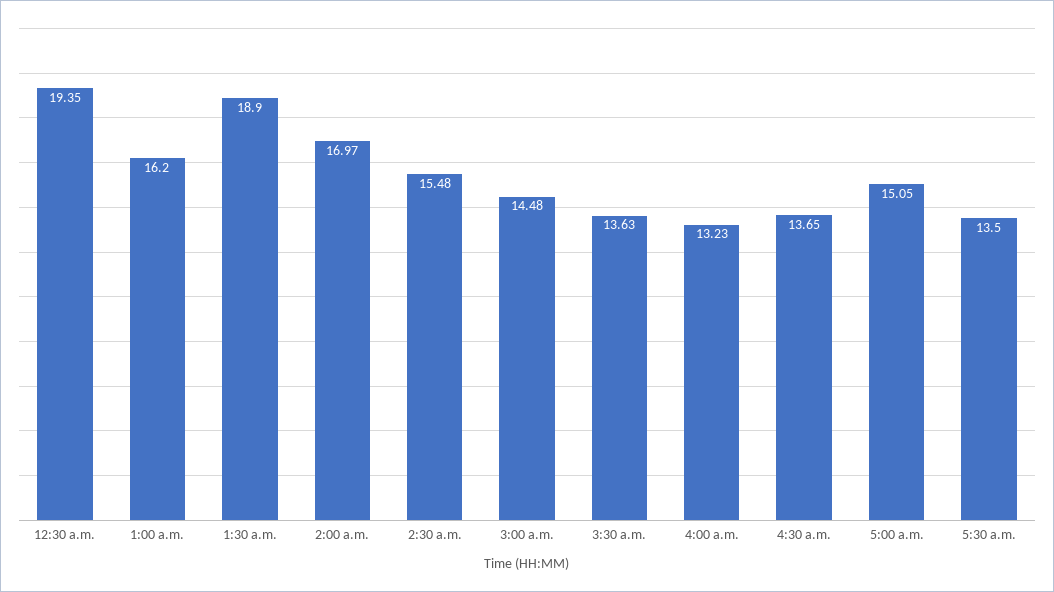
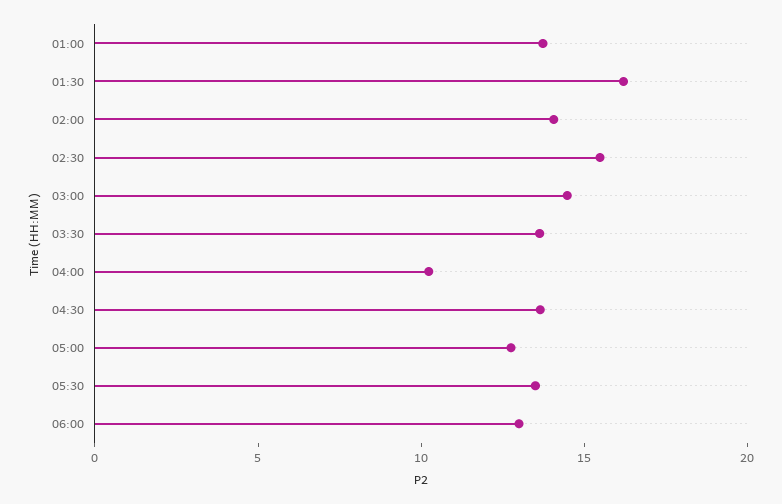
12:30 a.m.: 19.35 -> none
1:00 a.m.: 16.2 -> 14
1:30 a.m.: 18.9 -> 16
2:00 a.m.: 16.97 -> 14
4:00 a.m.: 13.23 -> 10
5:00 a.m.: 15.05 -> 13
06:00: none -> 13

